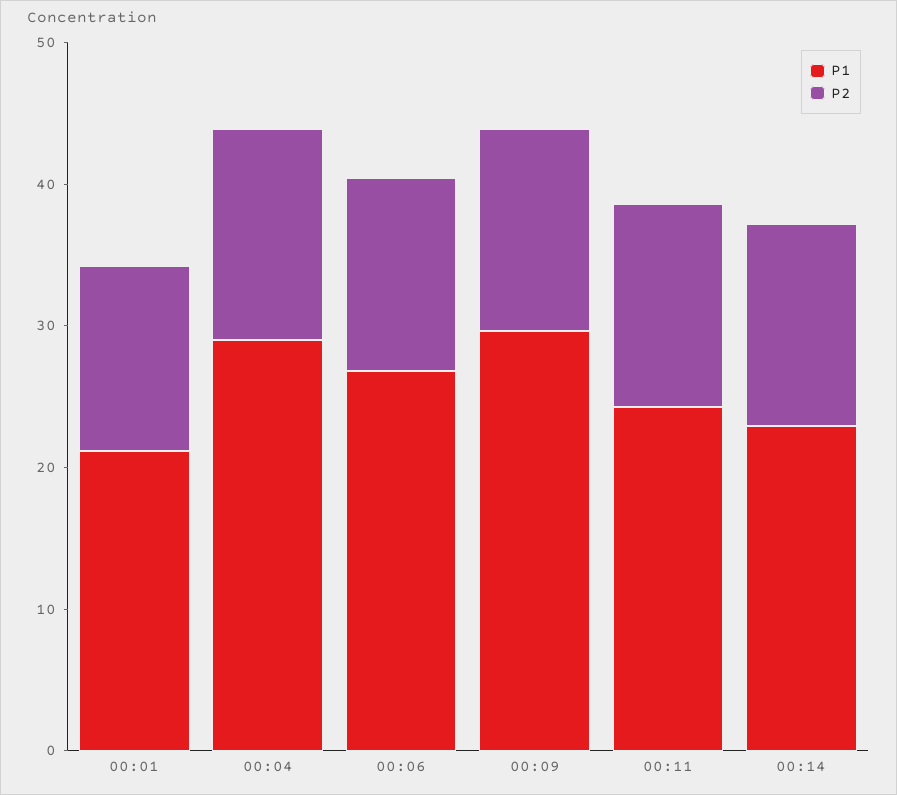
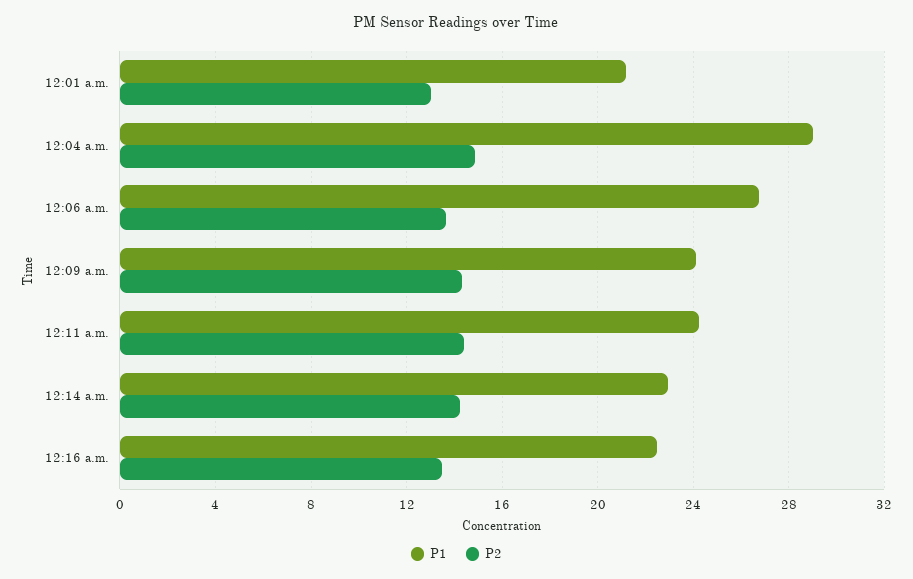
P1, 00:09: 30 -> 24
P1, 12:16 a.m.: none -> 22.5
P2, 12:16 a.m.: none -> 13.5

